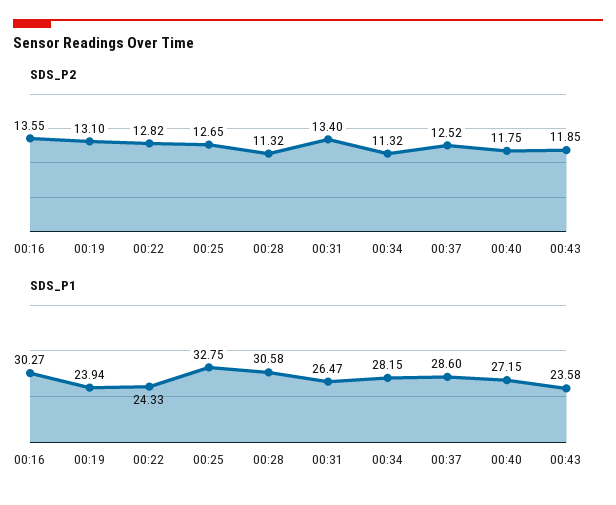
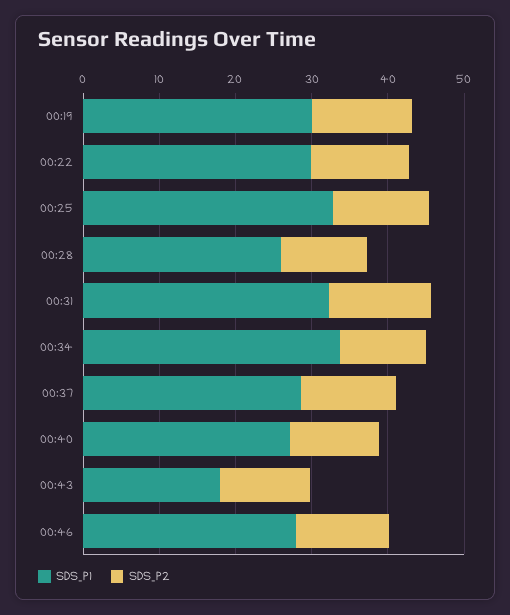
SDS_P2, 00:16: 13.55 -> none
SDS_P1, 00:16: 30.27 -> none
SDS_P1, 00:19: 23.94 -> 30
SDS_P1, 00:22: 24.33 -> 30
SDS_P1, 00:28: 30.58 -> 26
SDS_P1, 00:31: 26.47 -> 32
SDS_P1, 00:34: 28.15 -> 34
SDS_P1, 00:43: 23.58 -> 18
SDS_P1, 00:46: none -> 28
SDS_P2, 00:46: none -> 12

